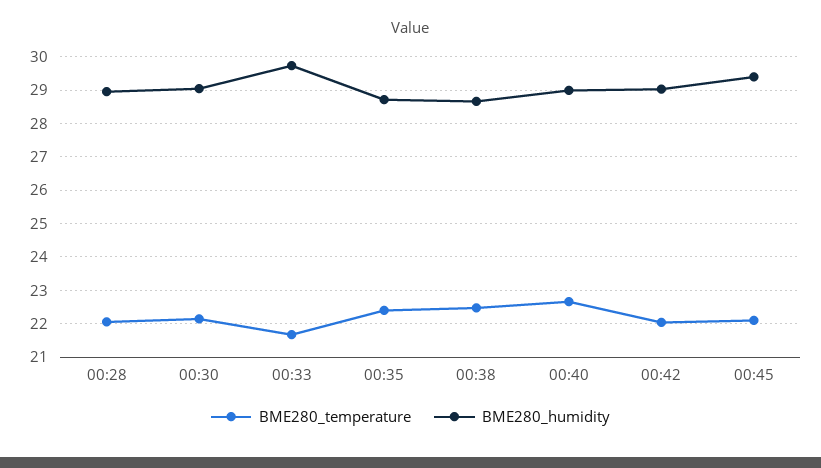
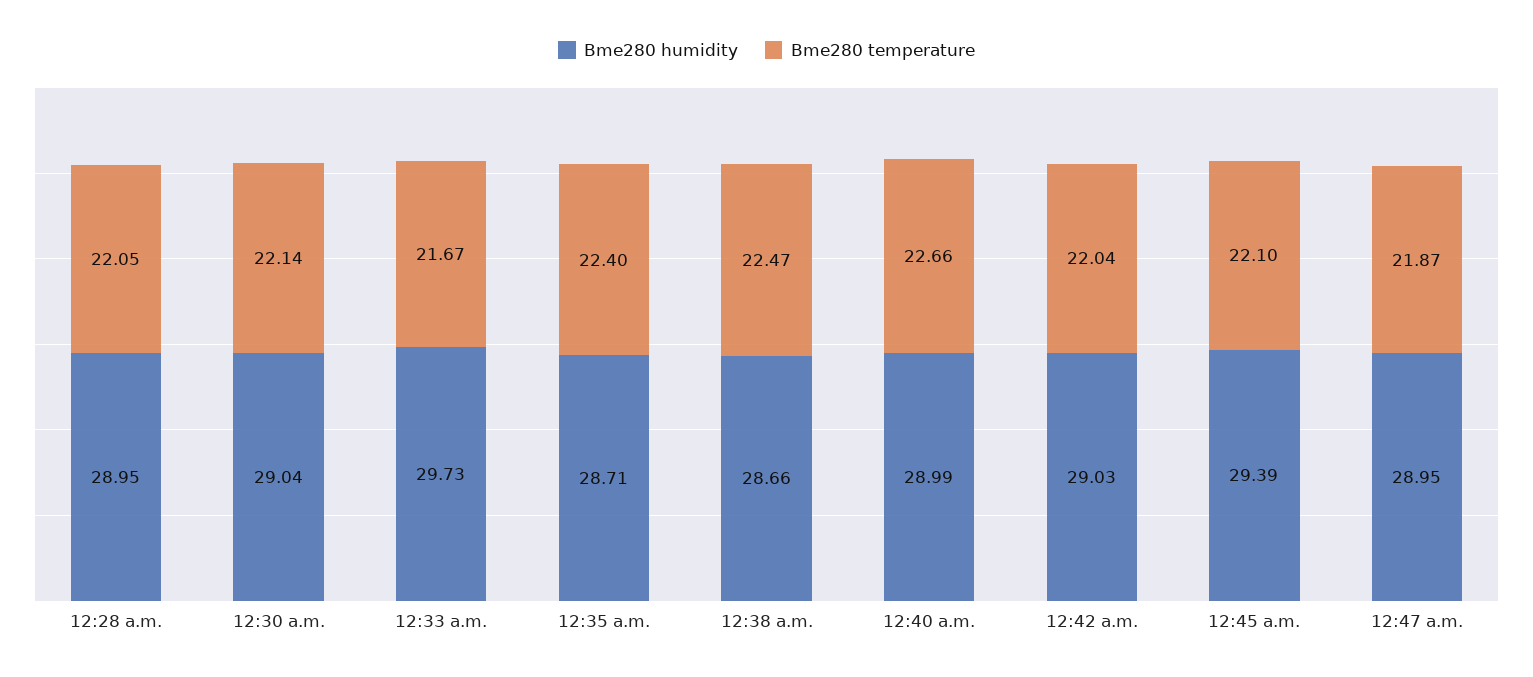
BME280_humidity, 12:47 a.m.: none -> 28.95
BME280_temperature, 12:47 a.m.: none -> 21.87

